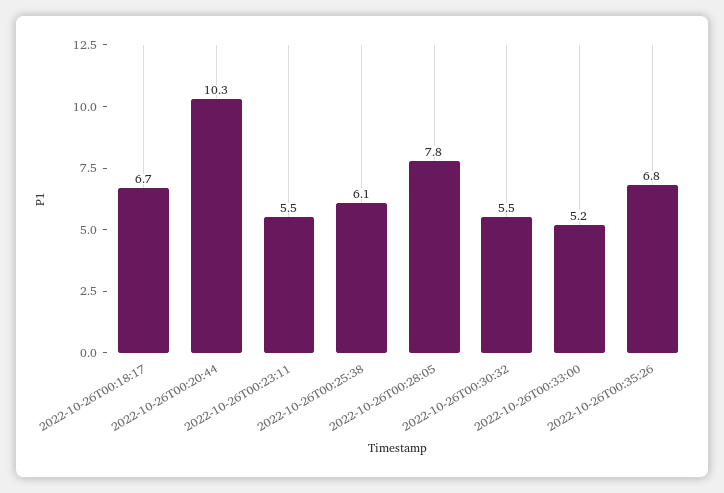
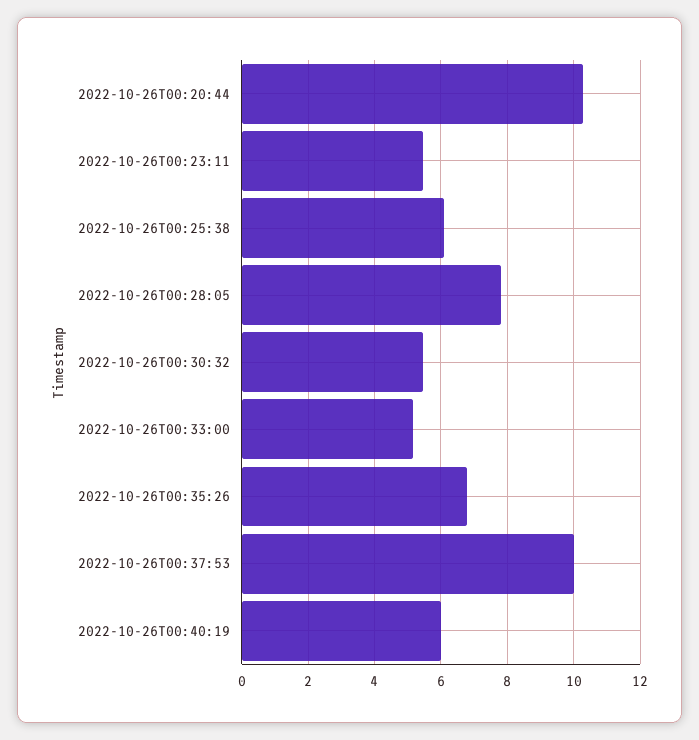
2022-10-26T00:18:17: 6.7 -> none
2022-10-26T00:37:53: none -> 10
2022-10-26T00:40:19: none -> 6

